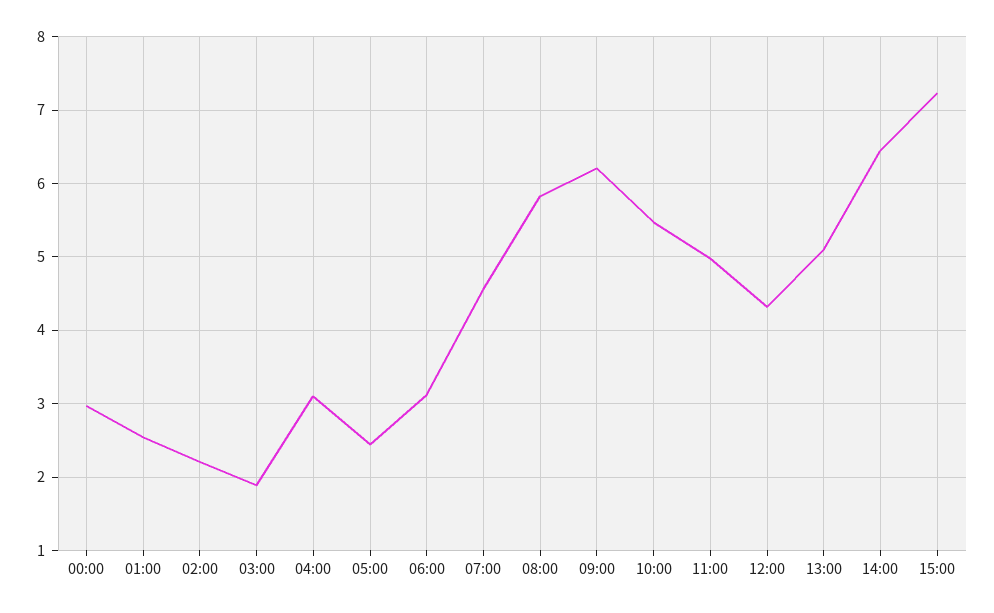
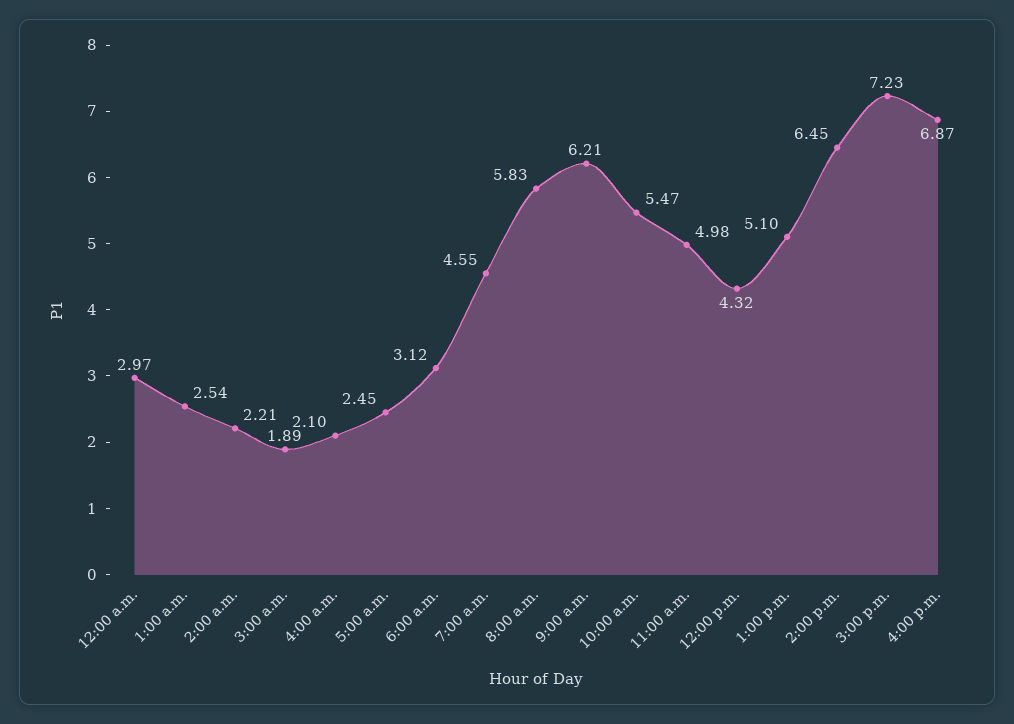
04:00: 3.1 -> 2.1
4:00 p.m.: none -> 6.87

